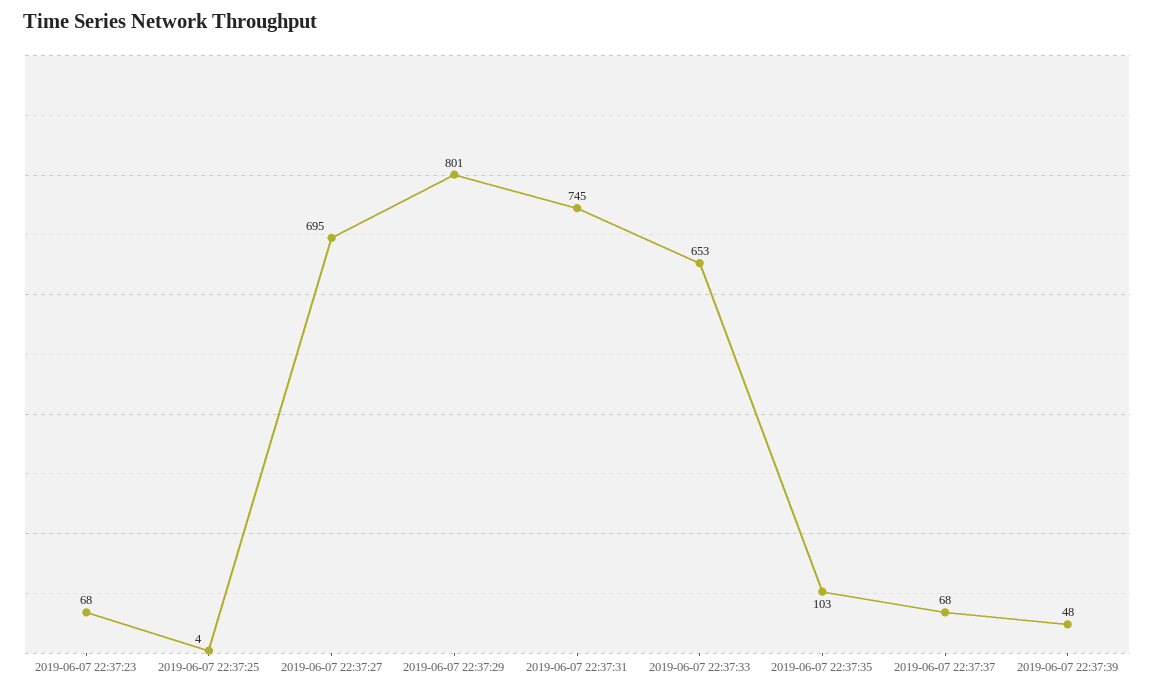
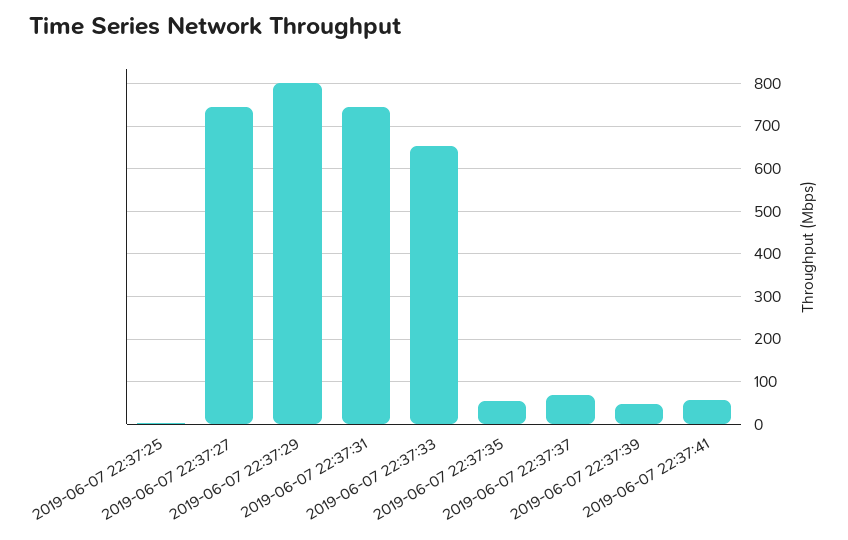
2019-06-07 22:37:23: 68 -> none
2019-06-07 22:37:27: 695 -> 740
2019-06-07 22:37:35: 103 -> 60
2019-06-07 22:37:41: none -> 60

